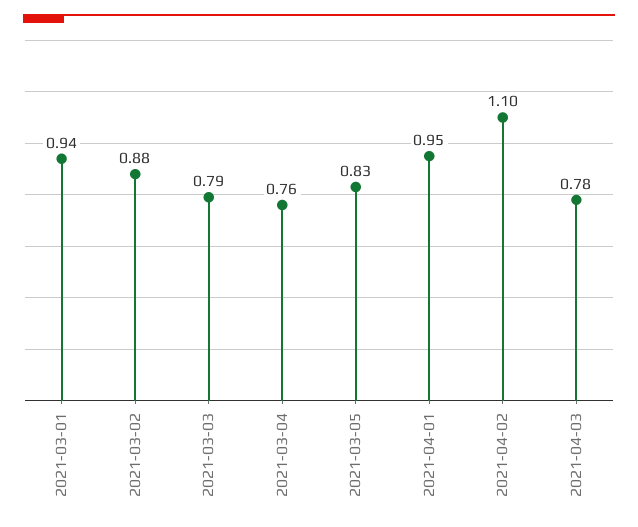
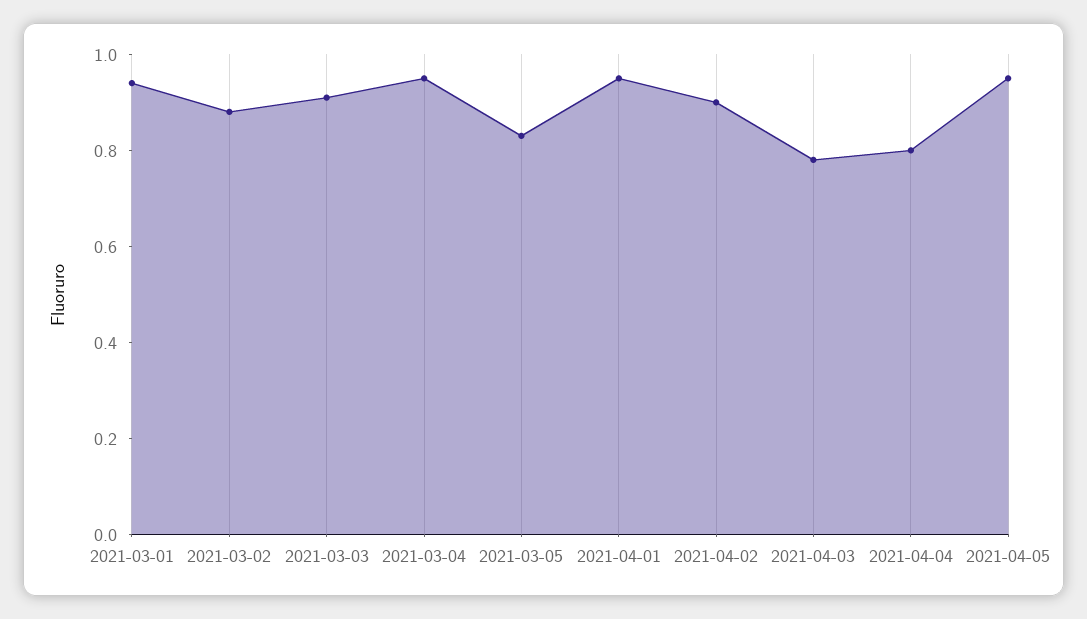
2021-03-03: 0.79 -> 0.9
2021-03-04: 0.76 -> 0.95
2021-04-02: 1.1 -> 0.9
2021-04-04: none -> 0.8
2021-04-05: none -> 0.95

